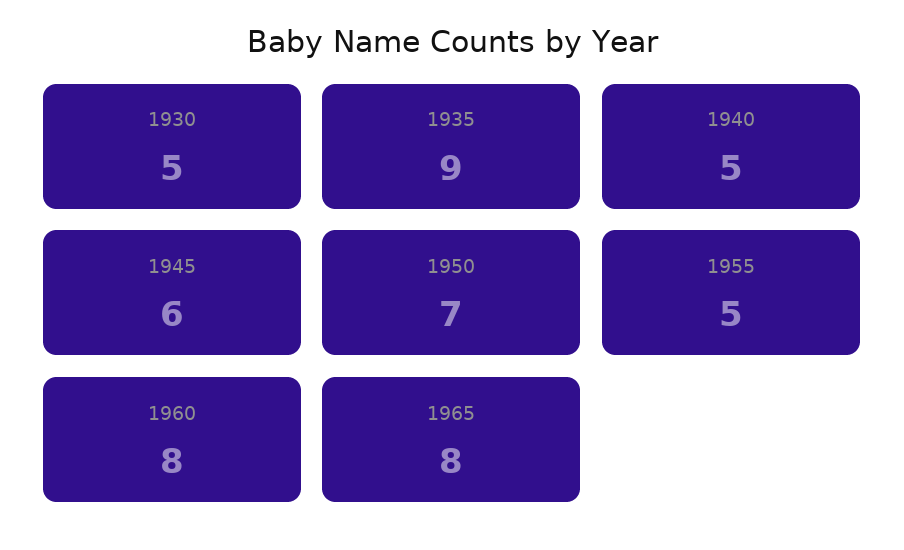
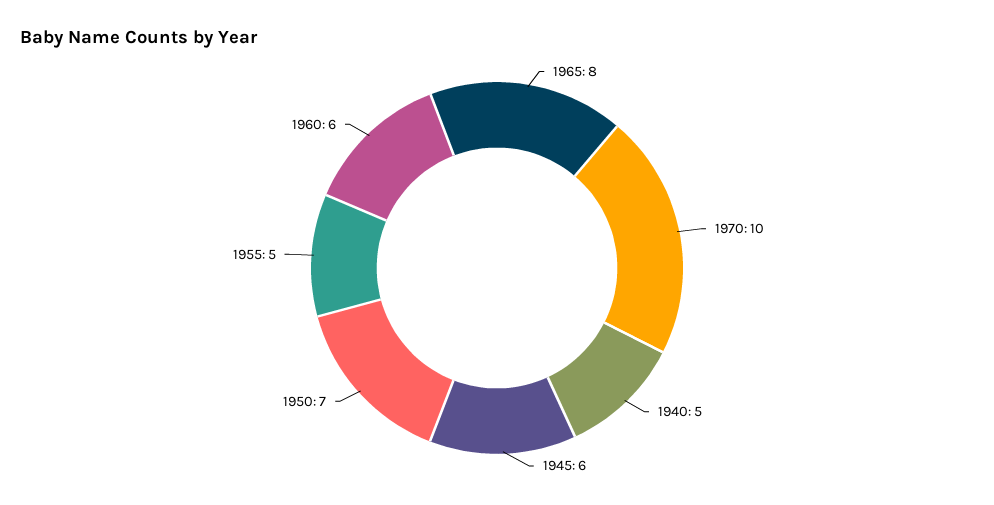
1930: 5 -> none
1935: 9 -> none
1960: 8 -> 6
1970: none -> 10

